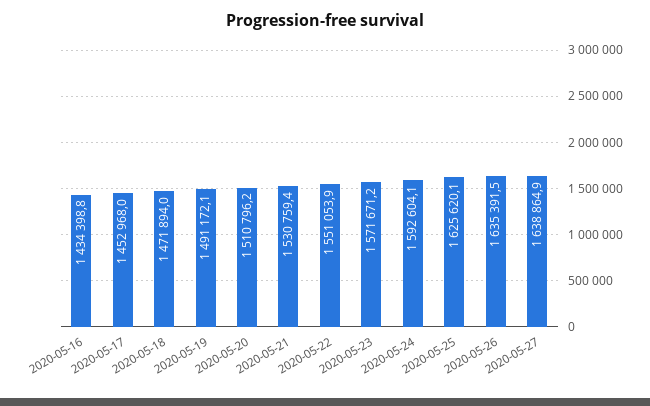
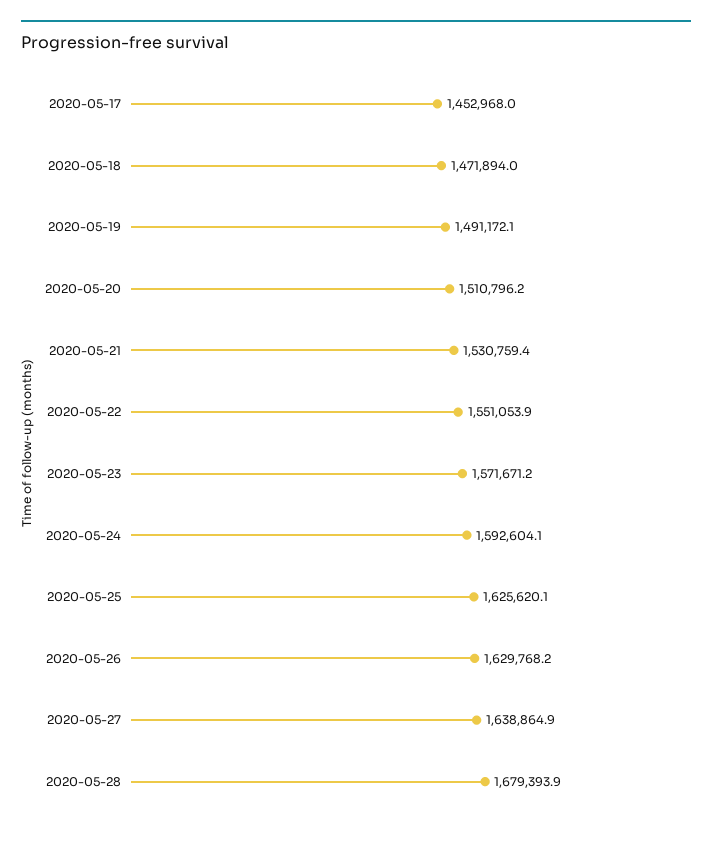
2020-05-16: 1434398.8 -> none
2020-05-26: 1635391.5 -> 1629768.2
2020-05-28: none -> 1679393.9

